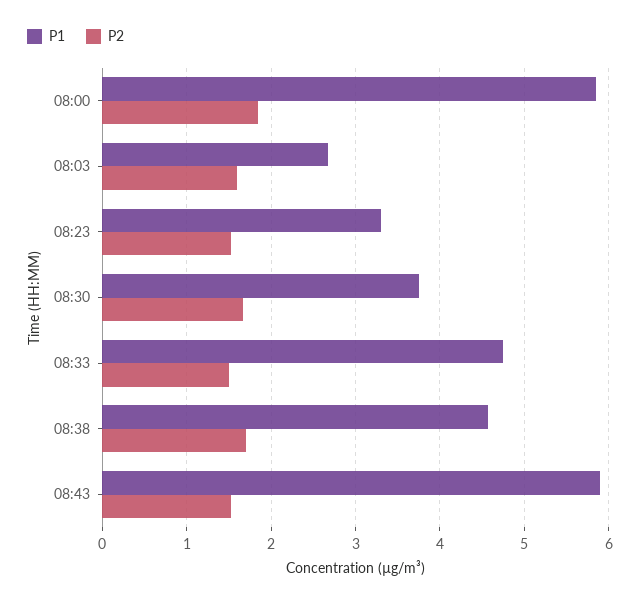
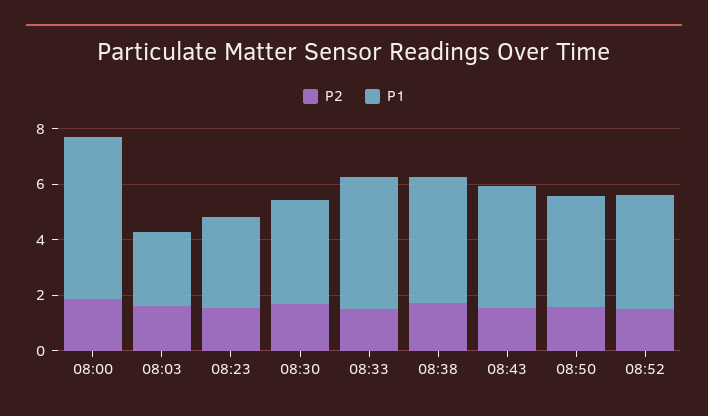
P1, 08:43: 5.9 -> 4.5
P2, 08:50: none -> 1.5
P1, 08:50: none -> 4
P2, 08:52: none -> 1.5
P1, 08:52: none -> 4

